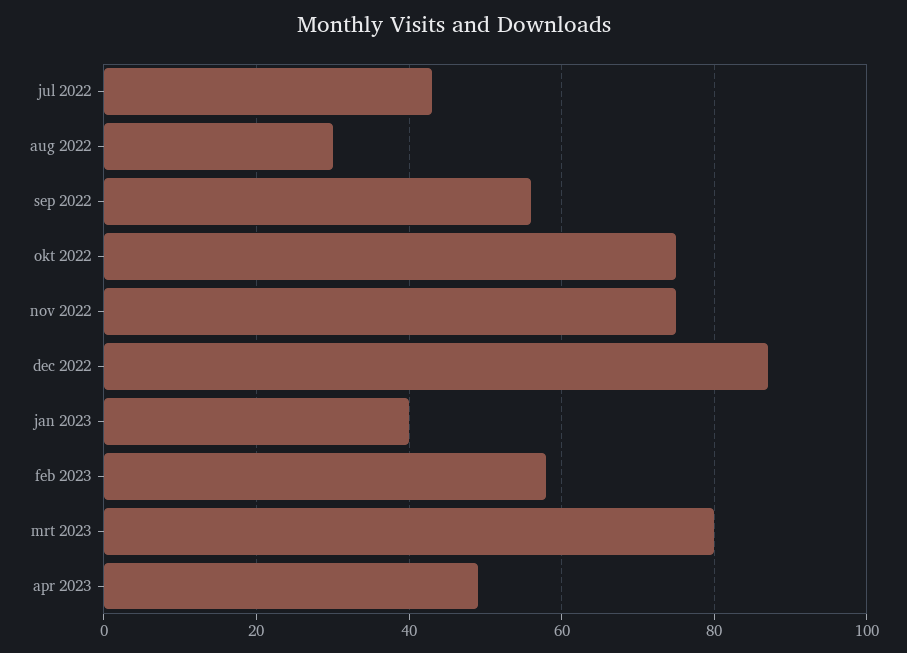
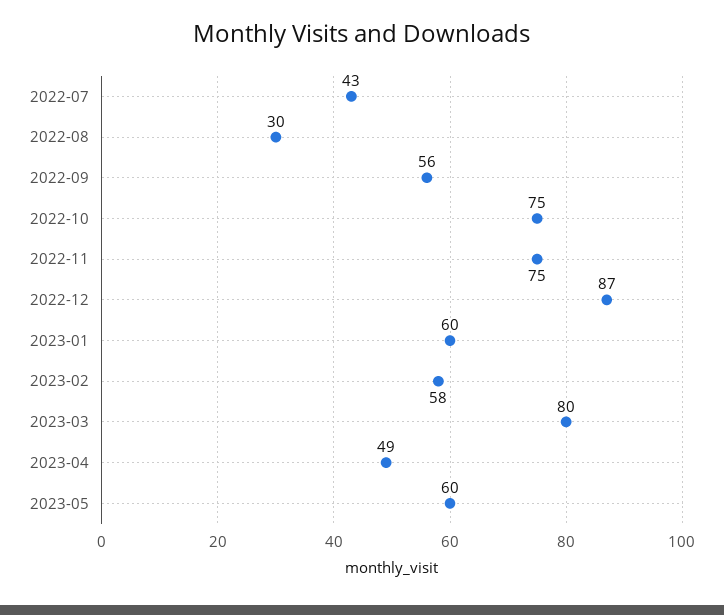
jan 2023: 40 -> 60
2023-05: none -> 60

